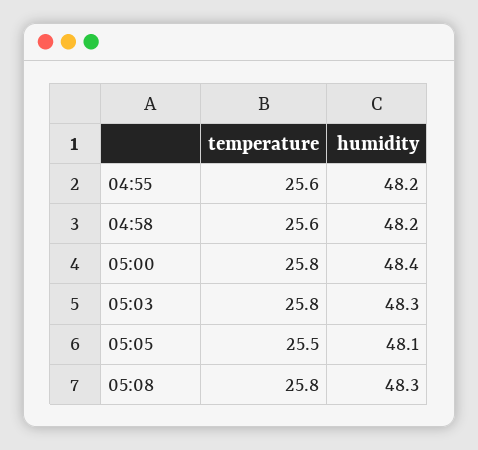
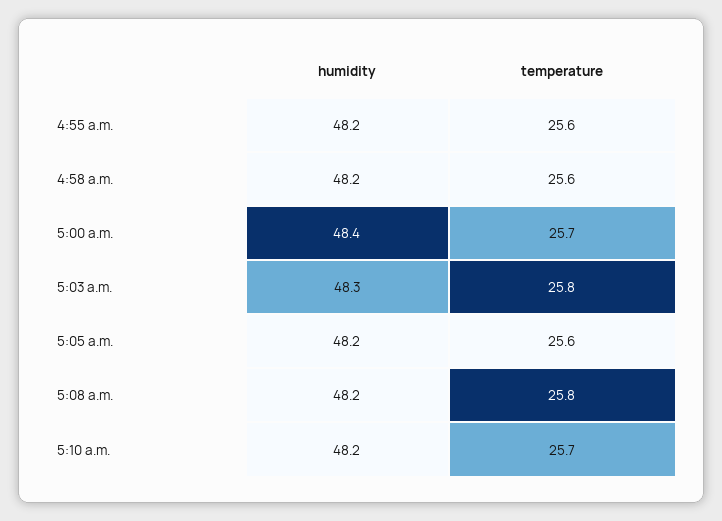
temperature, 05:00: 25.8 -> 25.7
temperature, 05:05: 25.5 -> 25.6
humidity, 05:05: 48.1 -> 48.2
humidity, 05:08: 48.3 -> 48.2
humidity, 5:10 a.m.: none -> 48.2
temperature, 5:10 a.m.: none -> 25.7

